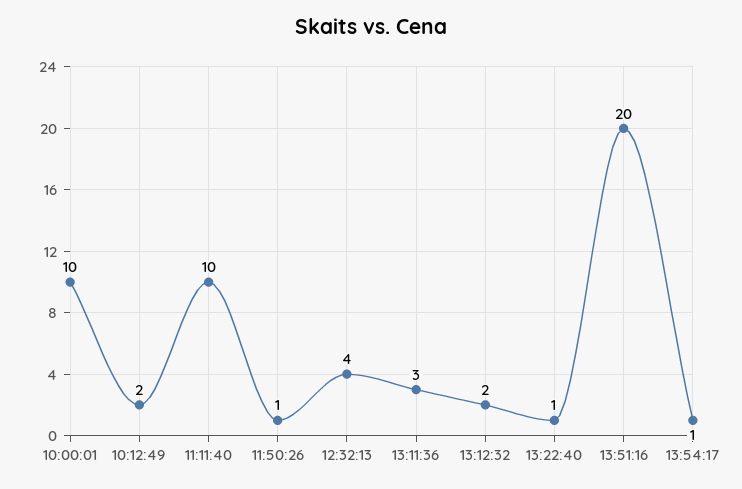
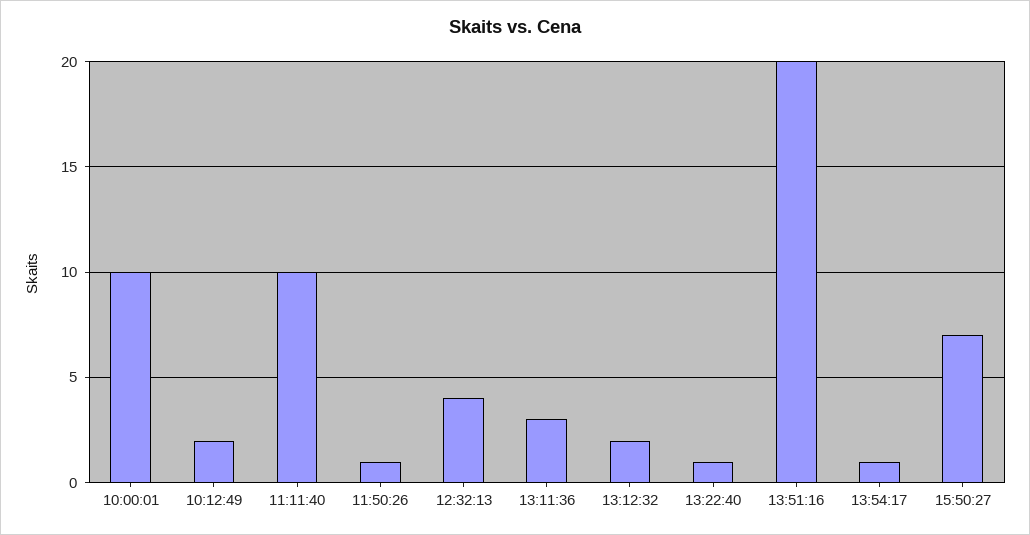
15:50:27: none -> 7

